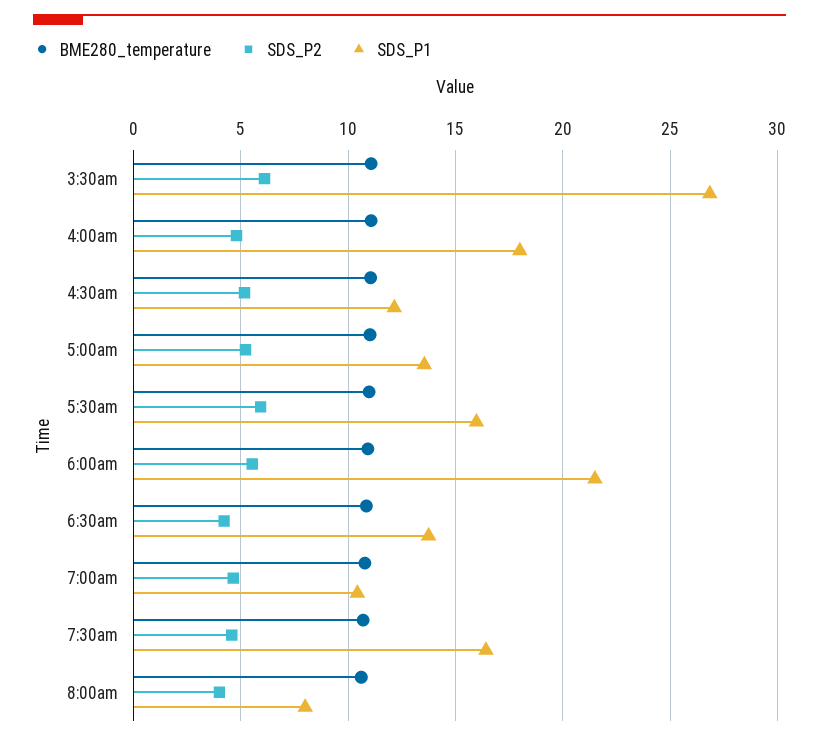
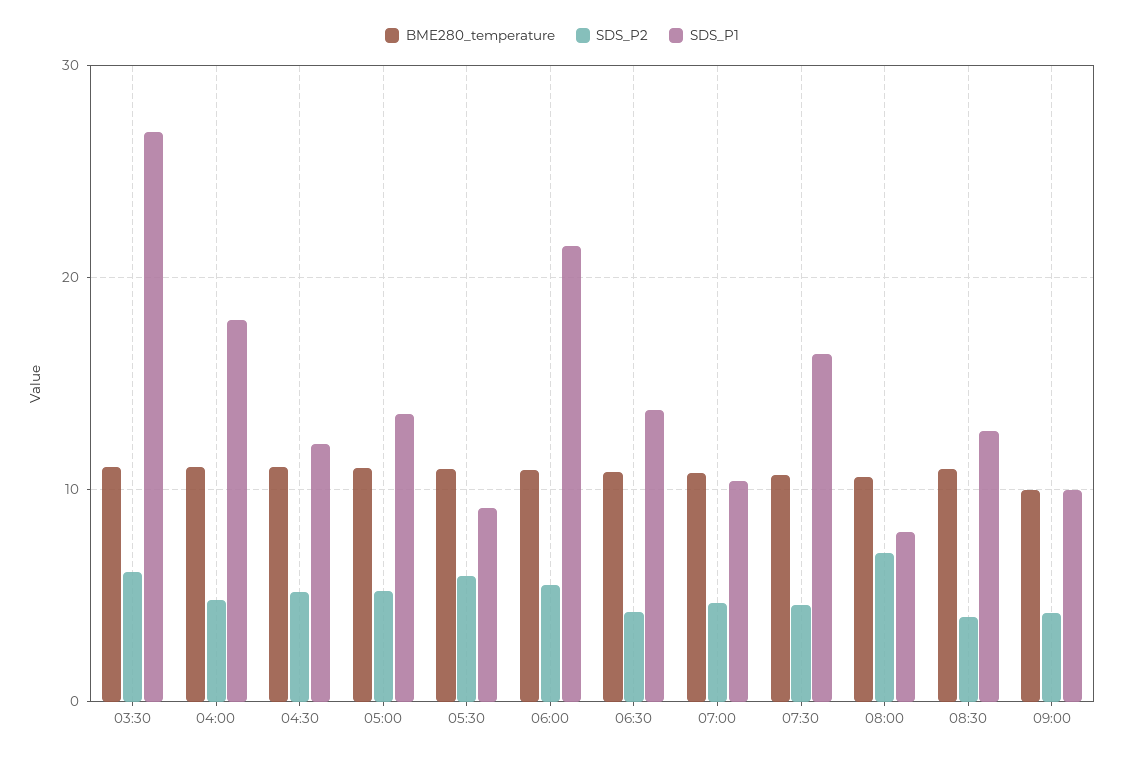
SDS_P1, 5:30am: 16 -> 9
SDS_P2, 8:00am: 4 -> 7
BME280_temperature, 08:30: none -> 11
SDS_P2, 08:30: none -> 4
SDS_P1, 08:30: none -> 13
BME280_temperature, 09:00: none -> 10
SDS_P2, 09:00: none -> 4
SDS_P1, 09:00: none -> 10

